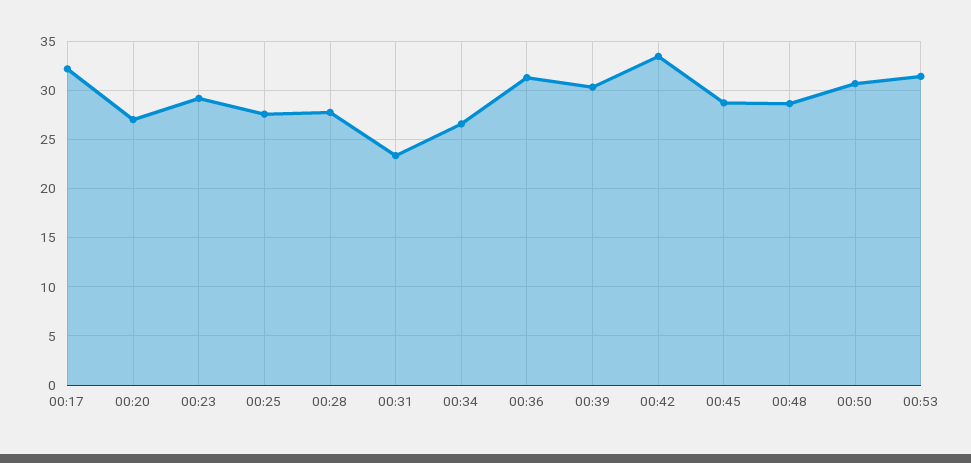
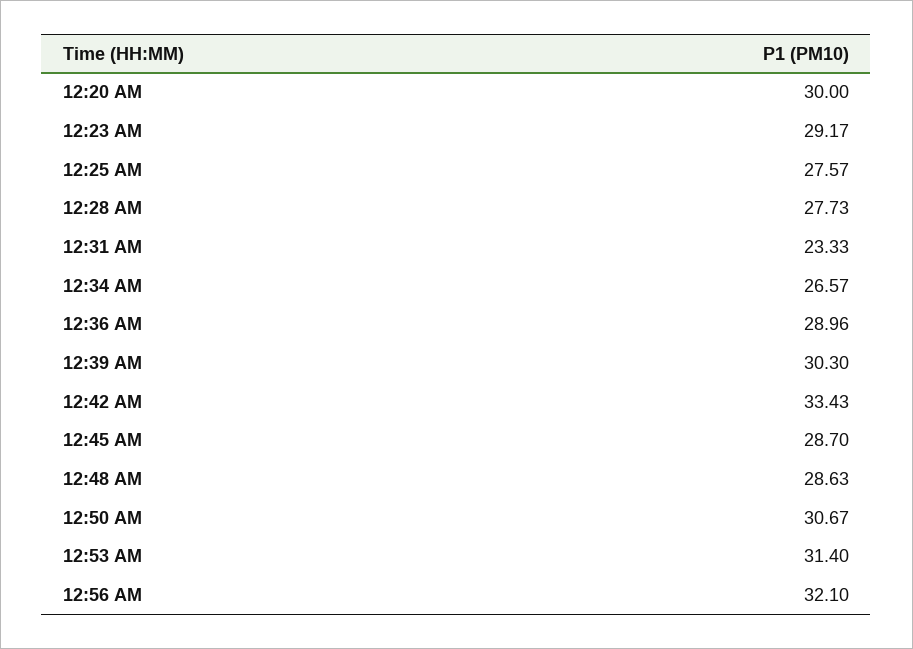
00:17: 32 -> none
00:20: 27 -> 30
00:36: 31 -> 28.96
12:56 AM: none -> 32.1

